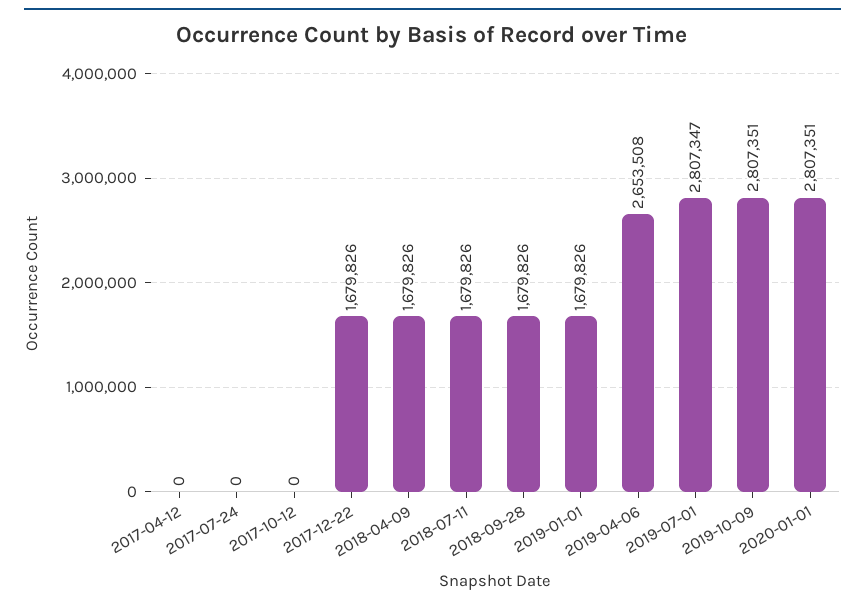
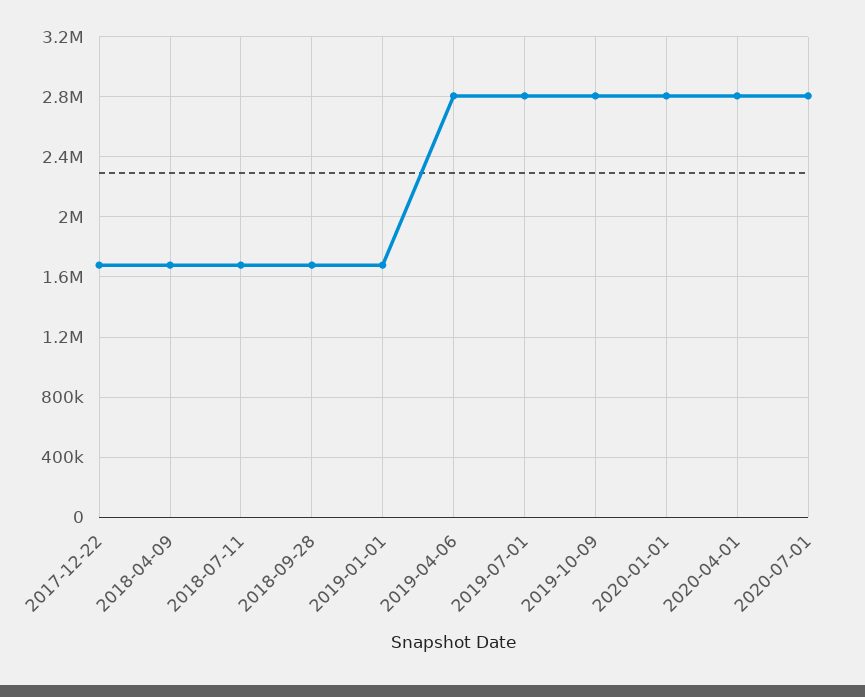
2017-04-12: 0 -> none
2017-07-24: 0 -> none
2017-10-12: 0 -> none
2019-04-06: 2653508 -> 2800000
2020-04-01: none -> 2800000
2020-07-01: none -> 2800000

